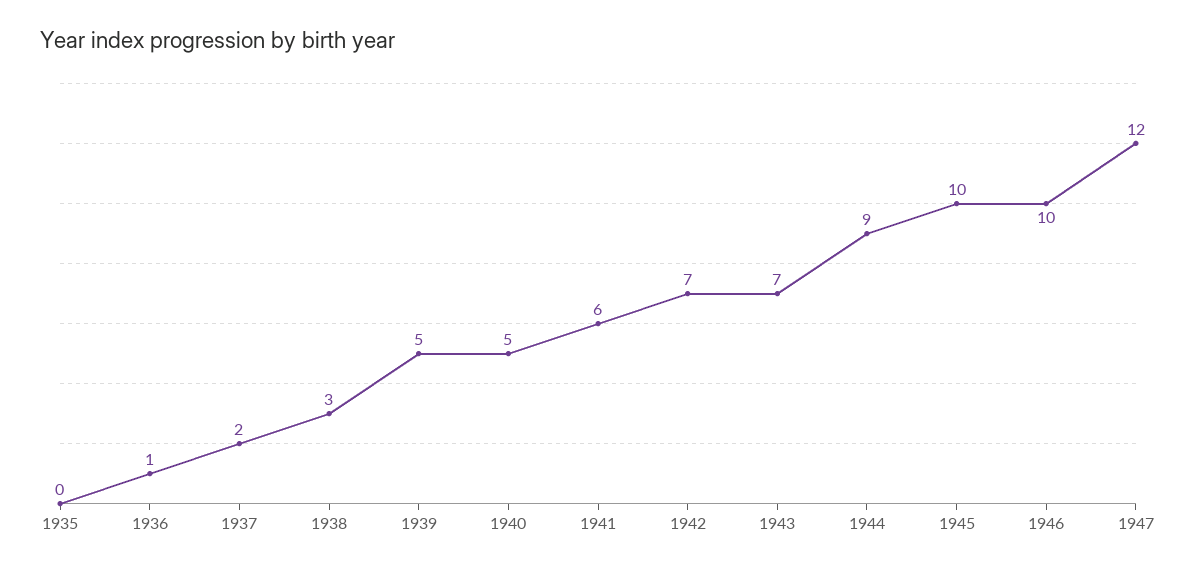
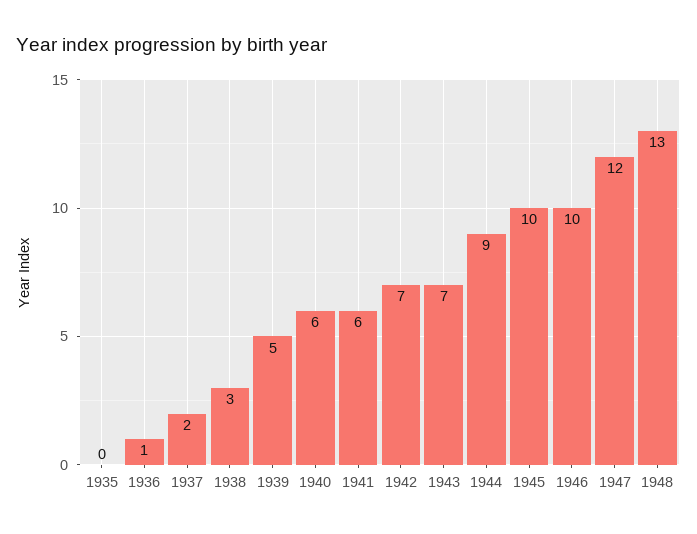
1940: 5 -> 6
1948: none -> 13

